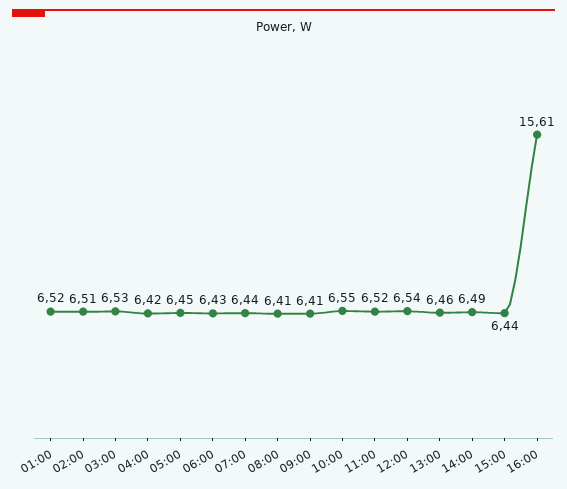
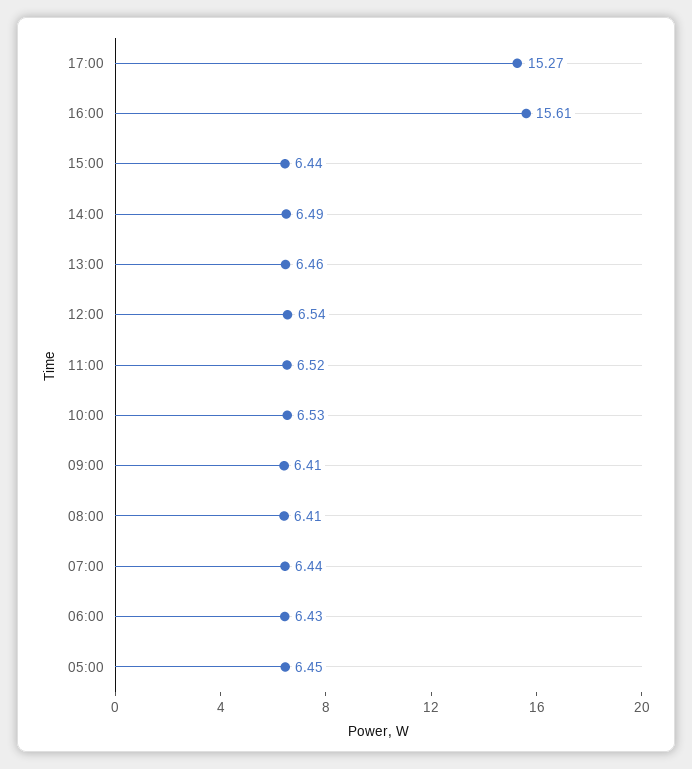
01:00: 6.52 -> none
02:00: 6.51 -> none
03:00: 6.53 -> none
04:00: 6.42 -> none
10:00: 6.55 -> 6.53
17:00: none -> 15.27

